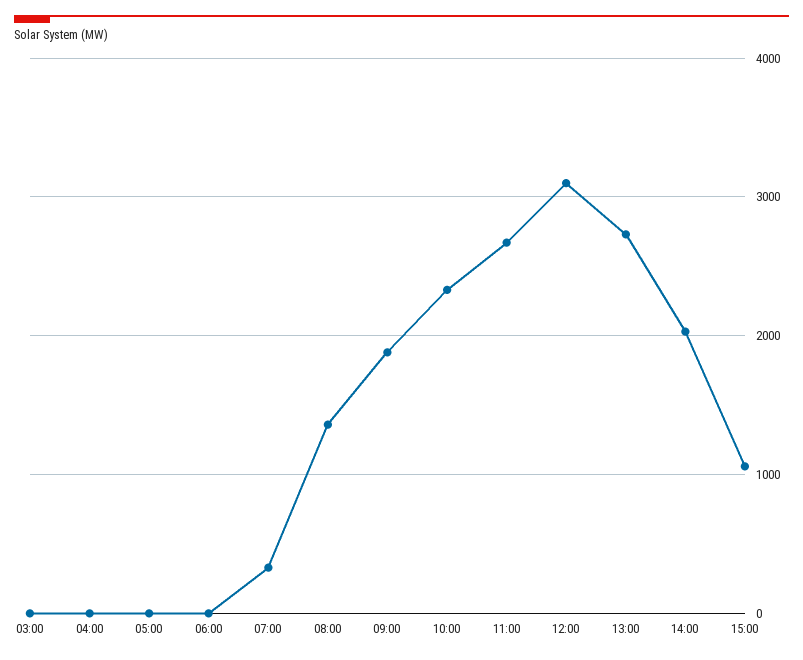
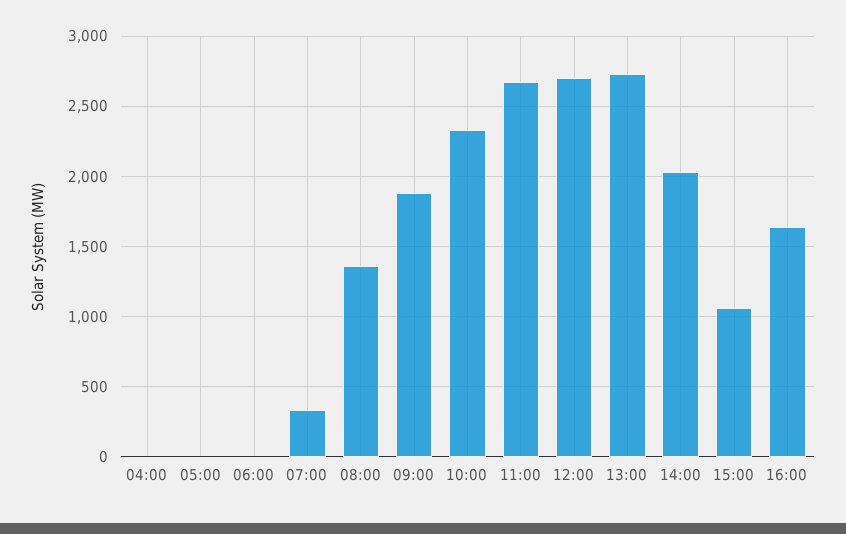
03:00: 0 -> none
12:00: 3100 -> 2700
16:00: none -> 1650

